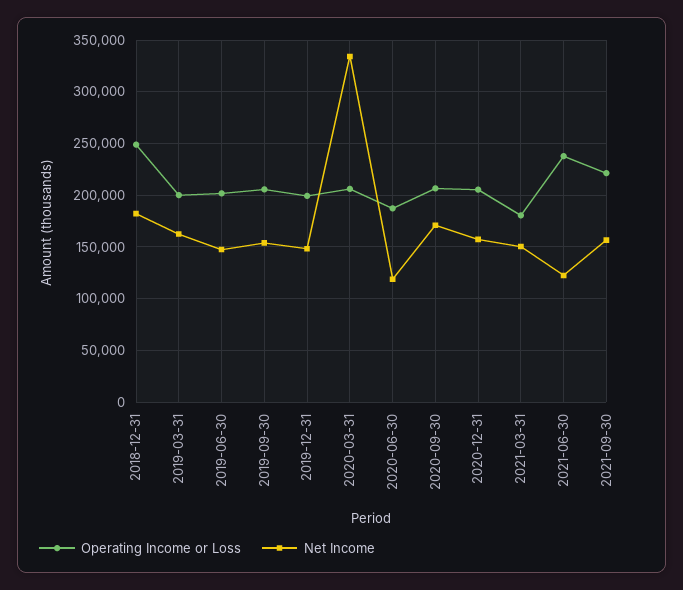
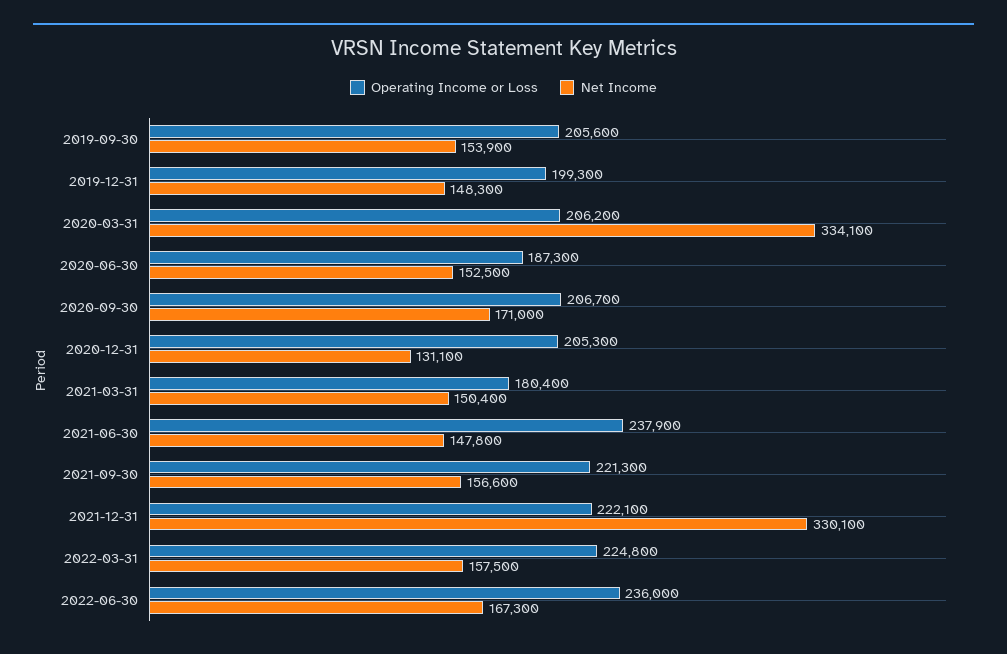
Operating Income or Loss, 2018-12-31: 250000 -> none
Net Income, 2018-12-31: 180000 -> none
Operating Income or Loss, 2019-03-31: 200000 -> none
Net Income, 2019-03-31: 160000 -> none
Operating Income or Loss, 2019-06-30: 200000 -> none
Net Income, 2019-06-30: 150000 -> none
Net Income, 2020-06-30: 120000 -> 152500
Net Income, 2020-12-31: 160000 -> 131100
Net Income, 2021-06-30: 120000 -> 147800
Operating Income or Loss, 2021-12-31: none -> 222100
Net Income, 2021-12-31: none -> 330100
Operating Income or Loss, 2022-03-31: none -> 224800
Net Income, 2022-03-31: none -> 157500
Operating Income or Loss, 2022-06-30: none -> 236000
Net Income, 2022-06-30: none -> 167300

